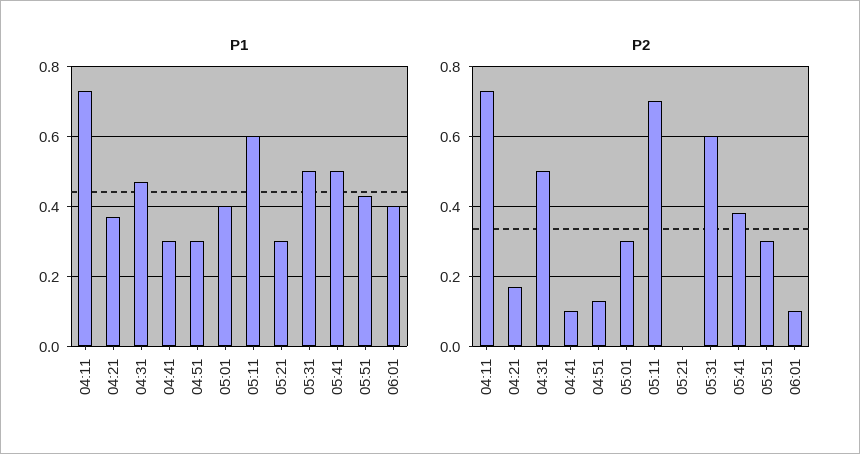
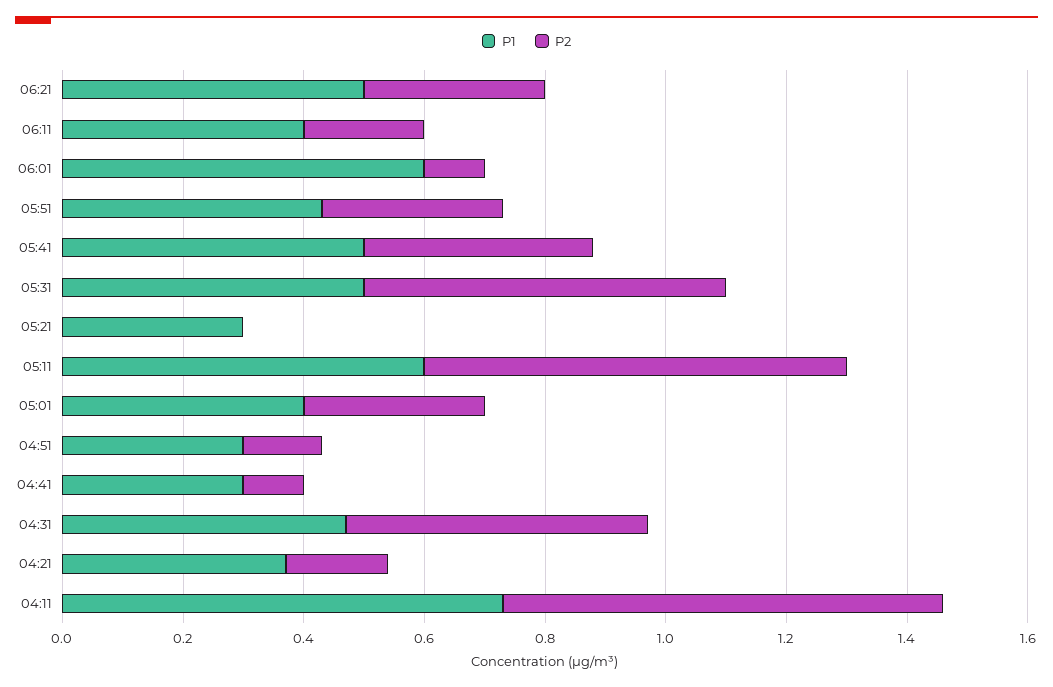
P1, 06:01: 0.4 -> 0.6
P1, 06:21: none -> 0.5
P2, 06:21: none -> 0.3
P1, 06:11: none -> 0.4
P2, 06:11: none -> 0.2

